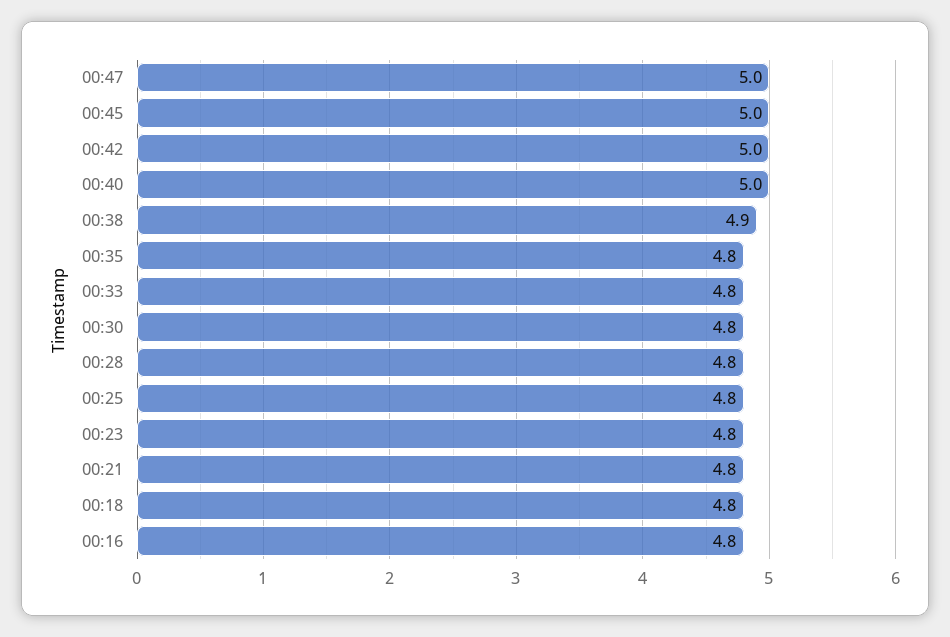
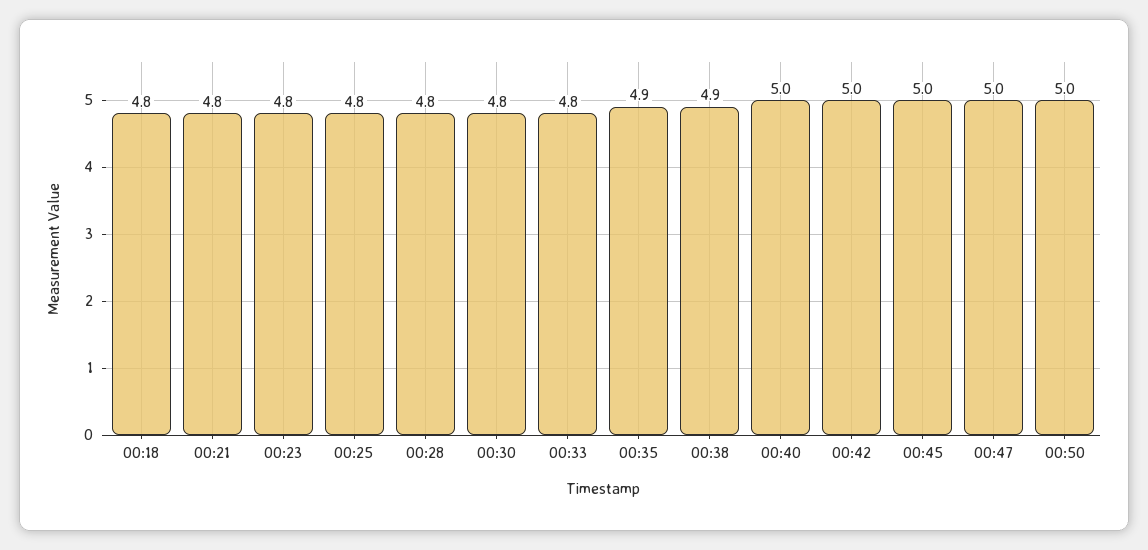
00:35: 4.8 -> 4.9
00:16: 4.8 -> none
00:50: none -> 5

